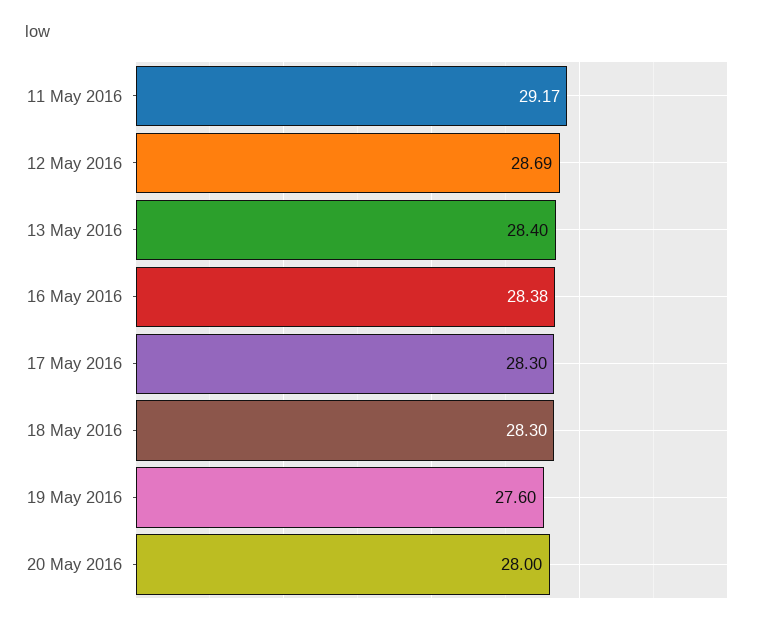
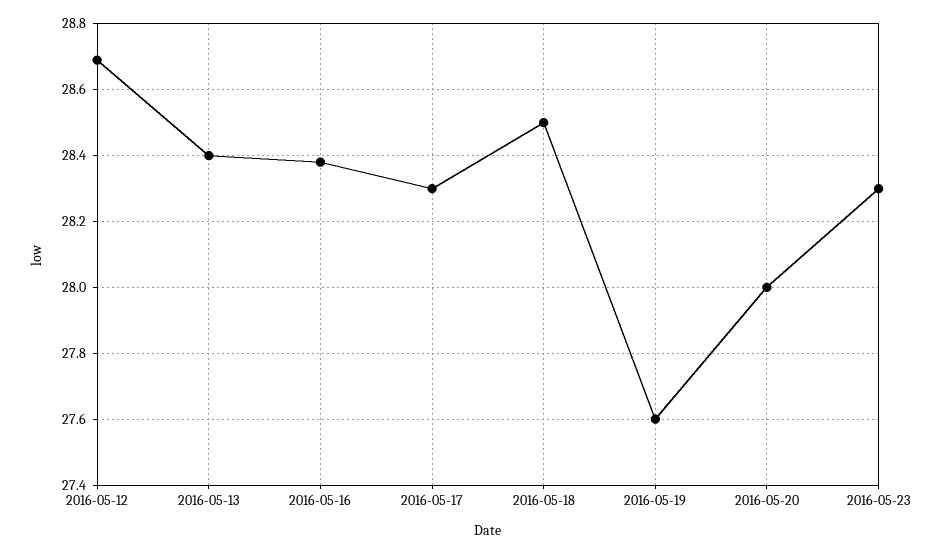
11 May 2016: 29.17 -> none
18 May 2016: 28.3 -> 28.5
2016-05-23: none -> 28.3

